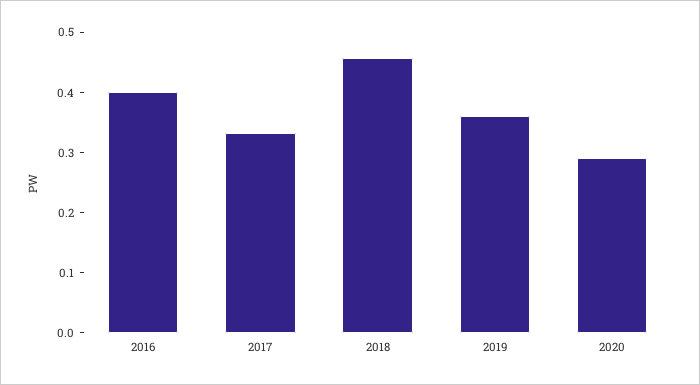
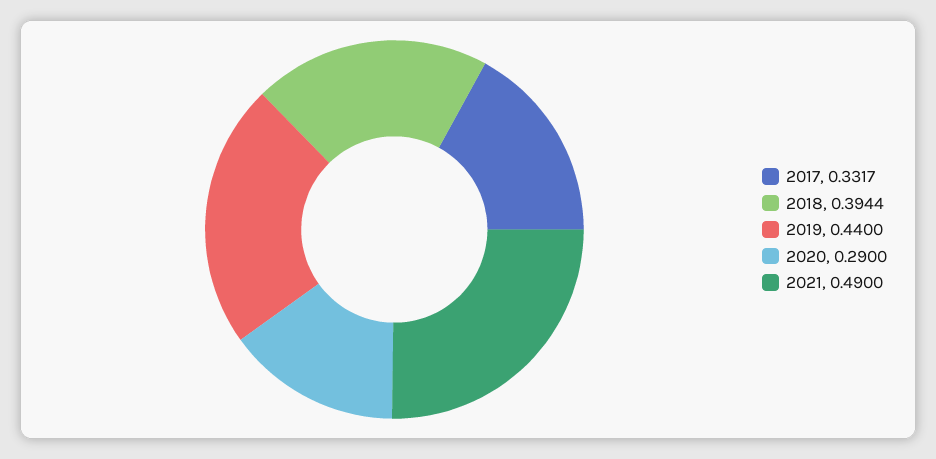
2016: 0.4 -> none
2018: 0.46 -> 0.3944
2019: 0.36 -> 0.44
2021: none -> 0.49

